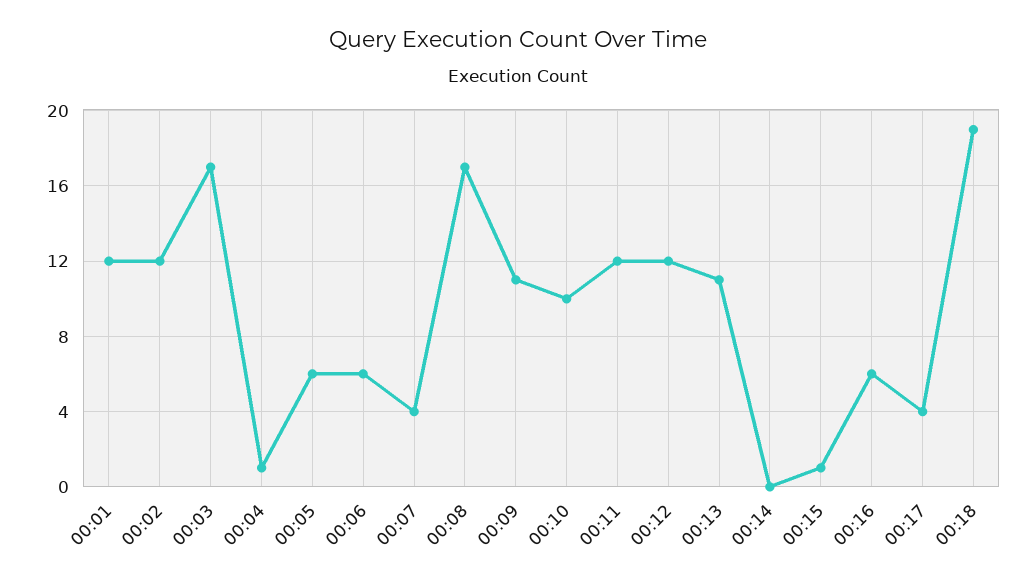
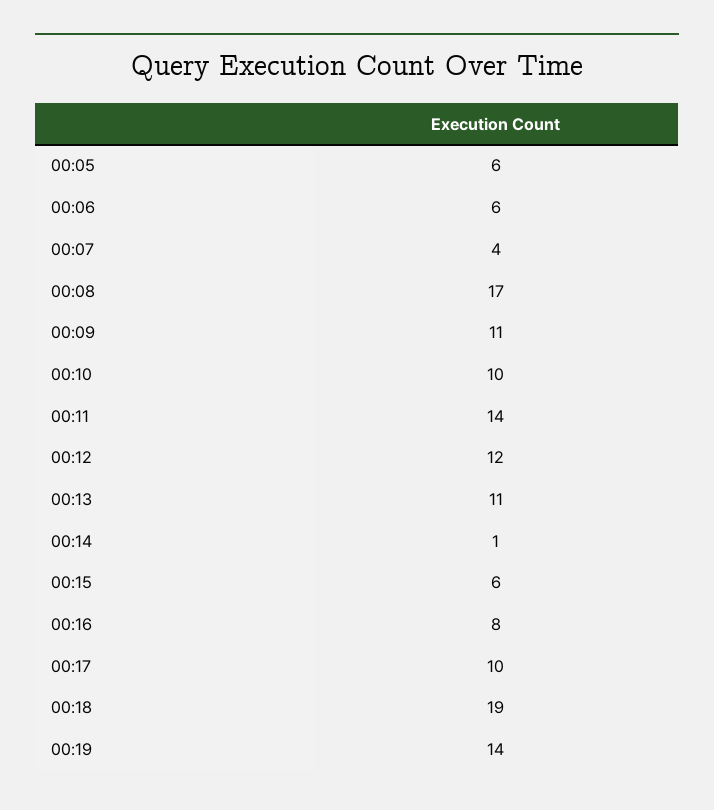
00:01: 12 -> none
00:02: 12 -> none
00:03: 17 -> none
00:04: 1 -> none
00:11: 12 -> 14
00:14: 0 -> 1
00:15: 1 -> 6
00:16: 6 -> 8
00:17: 4 -> 10
00:19: none -> 14

